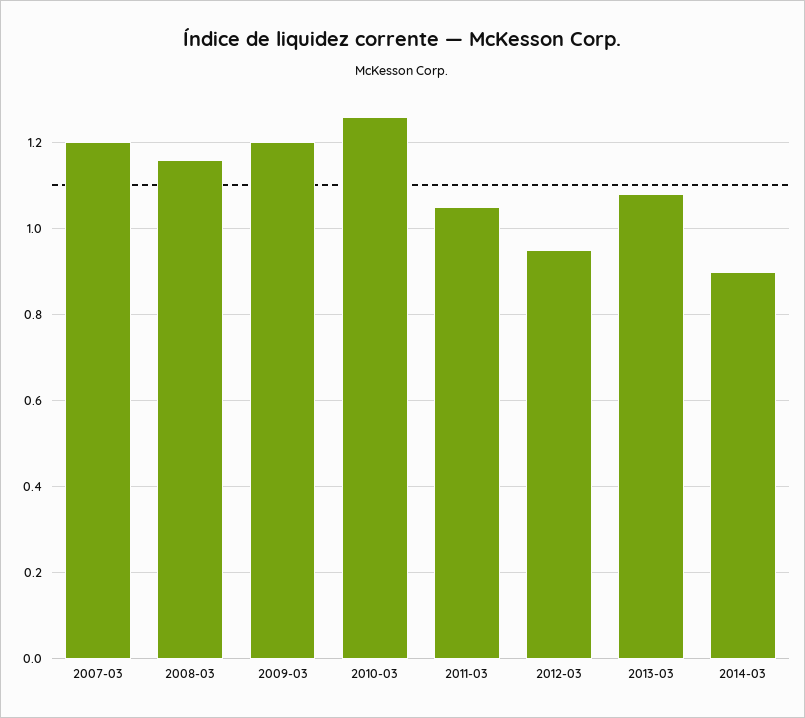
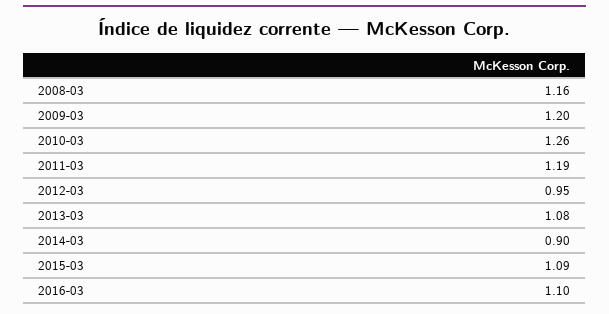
2007-03: 1.2 -> none
2011-03: 1.05 -> 1.19
2015-03: none -> 1.09
2016-03: none -> 1.1

